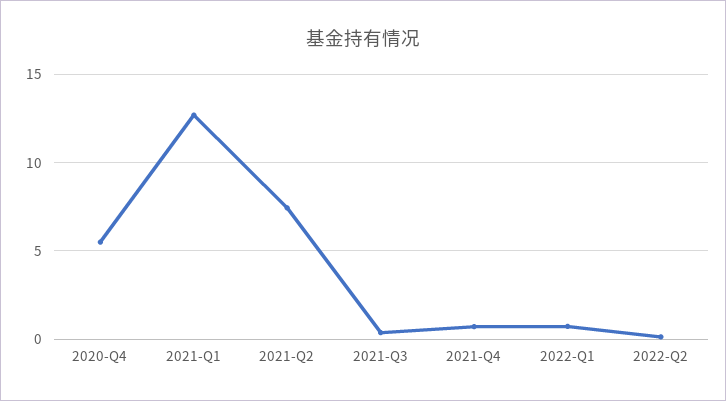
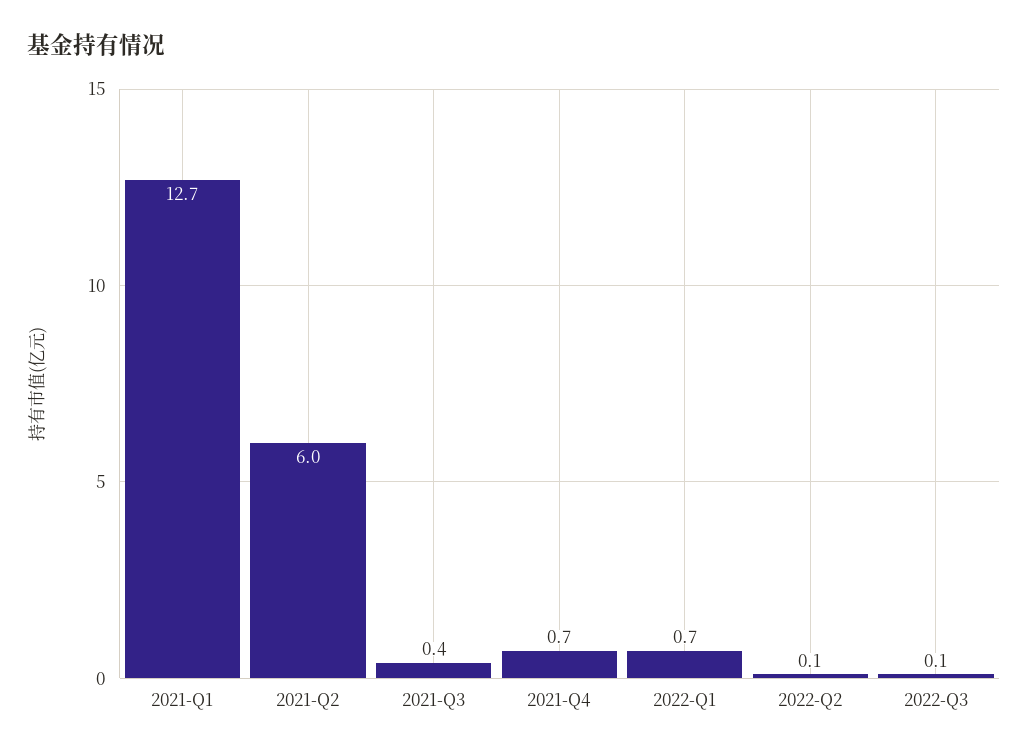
2020-Q4: 5.5 -> none
2021-Q2: 7.5 -> 6
2022-Q3: none -> 0.1

